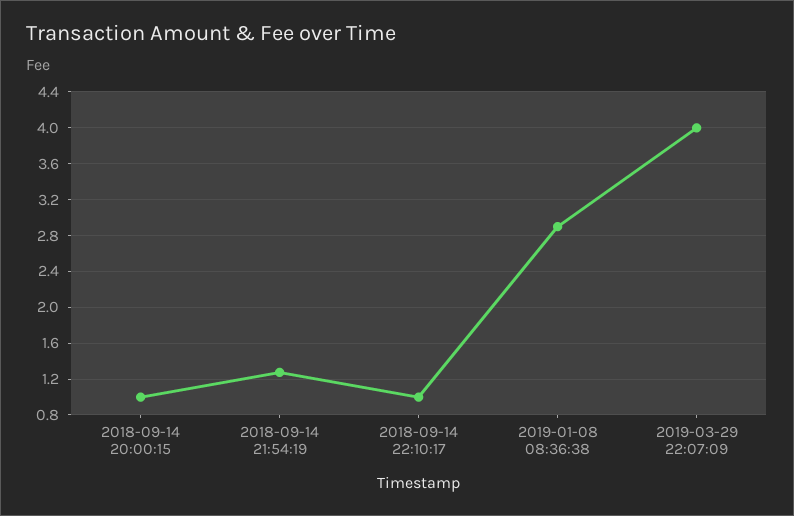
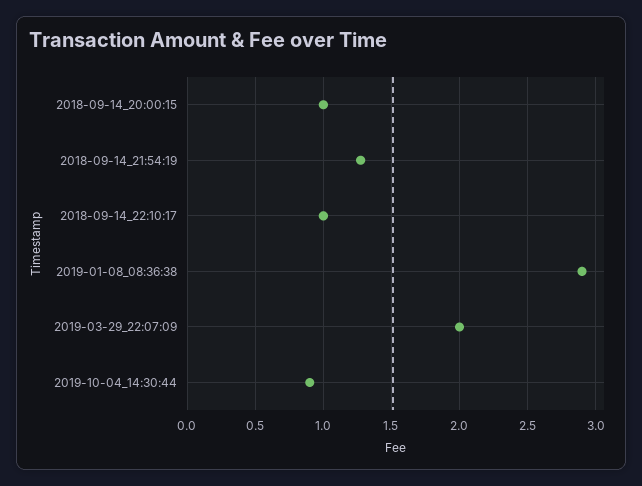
2019-03-29 22:07:09: 4 -> 2
2019-10-04_14:30:44: none -> 0.9

